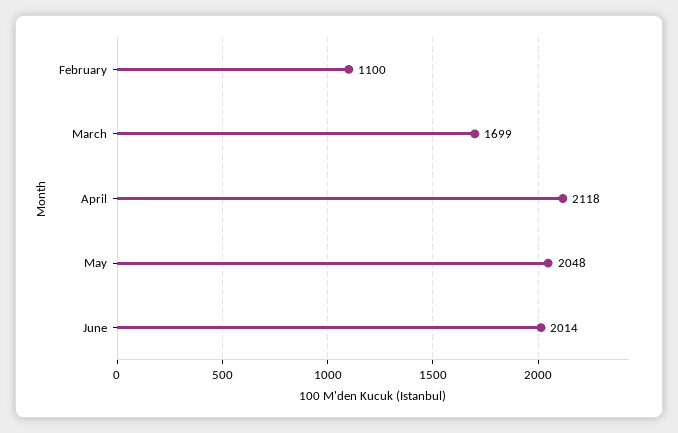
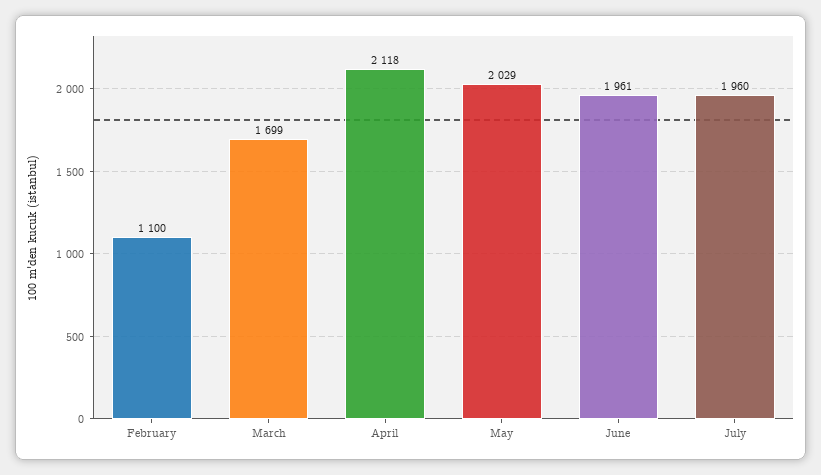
May: 2048 -> 2029
June: 2014 -> 1961
July: none -> 1960

